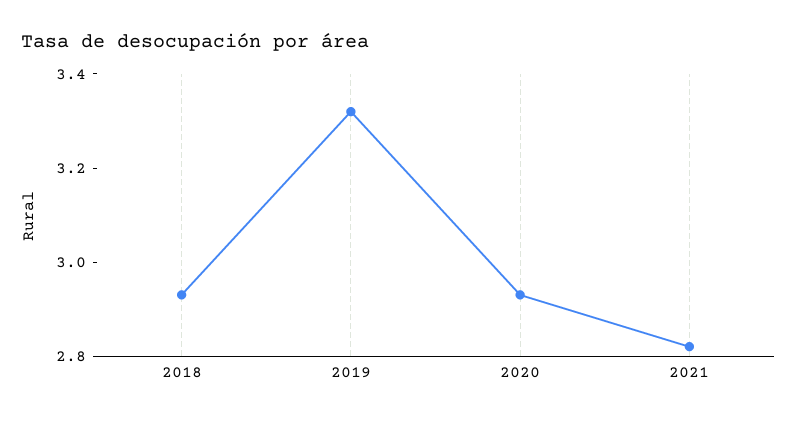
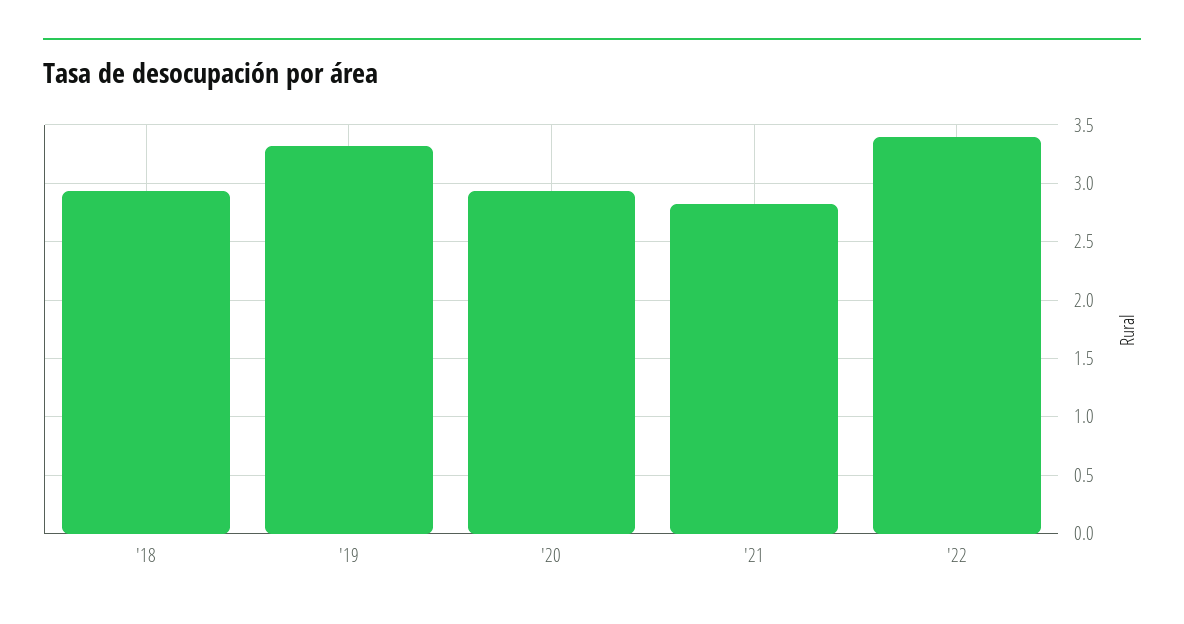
'22: none -> 3.4

